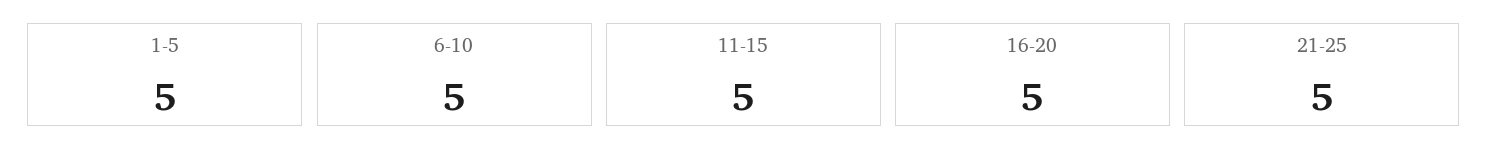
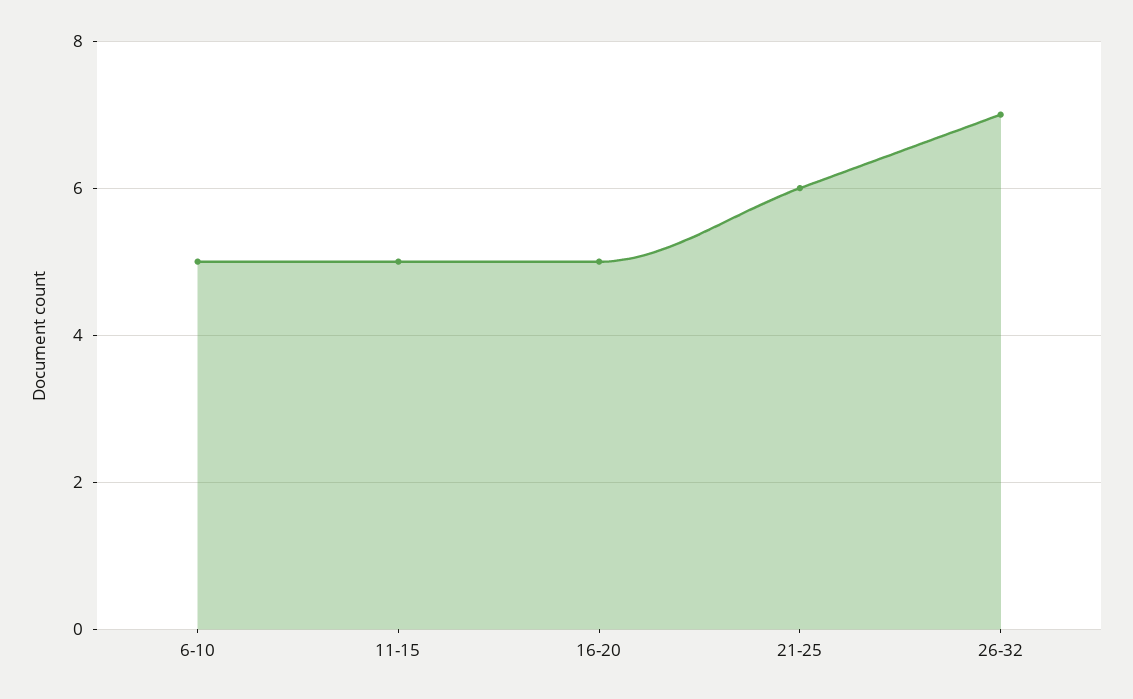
1-5: 5 -> none
21-25: 5 -> 6
26-32: none -> 7

